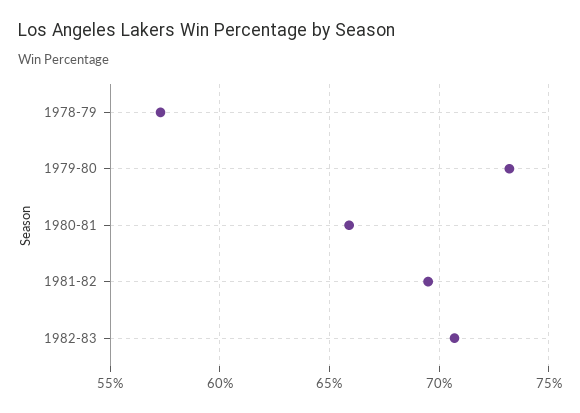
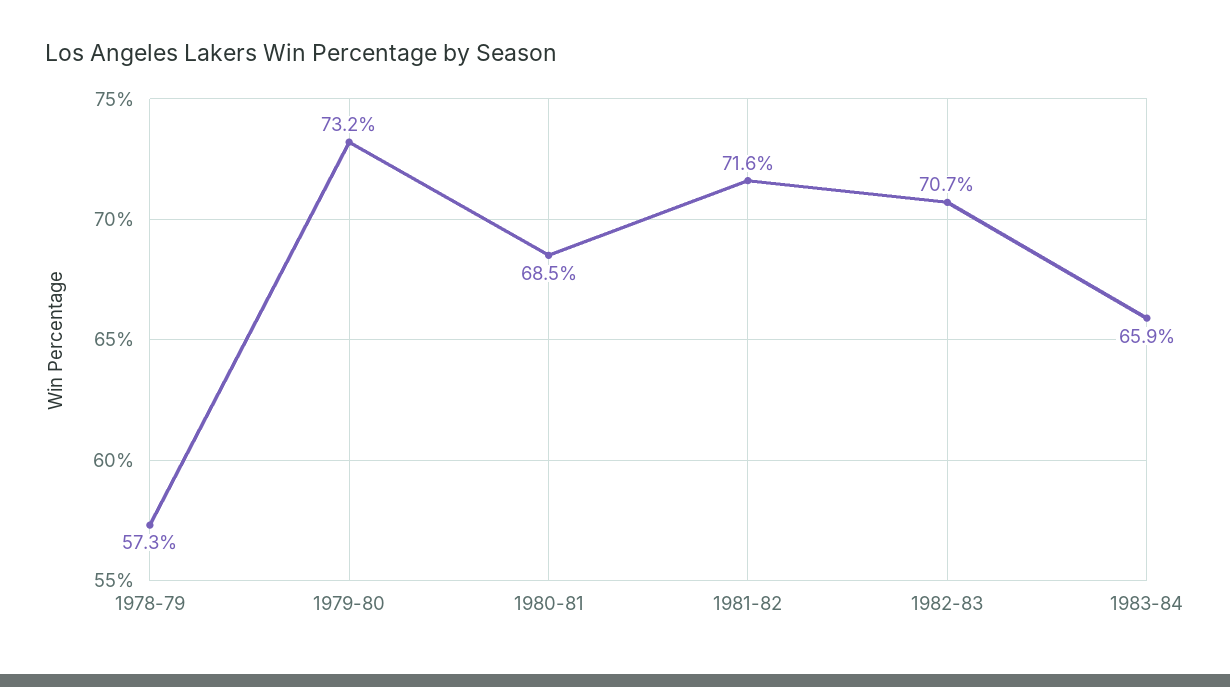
1980-81: 66 -> 68.5
1981-82: 69.5 -> 71.6
1983-84: none -> 65.9

